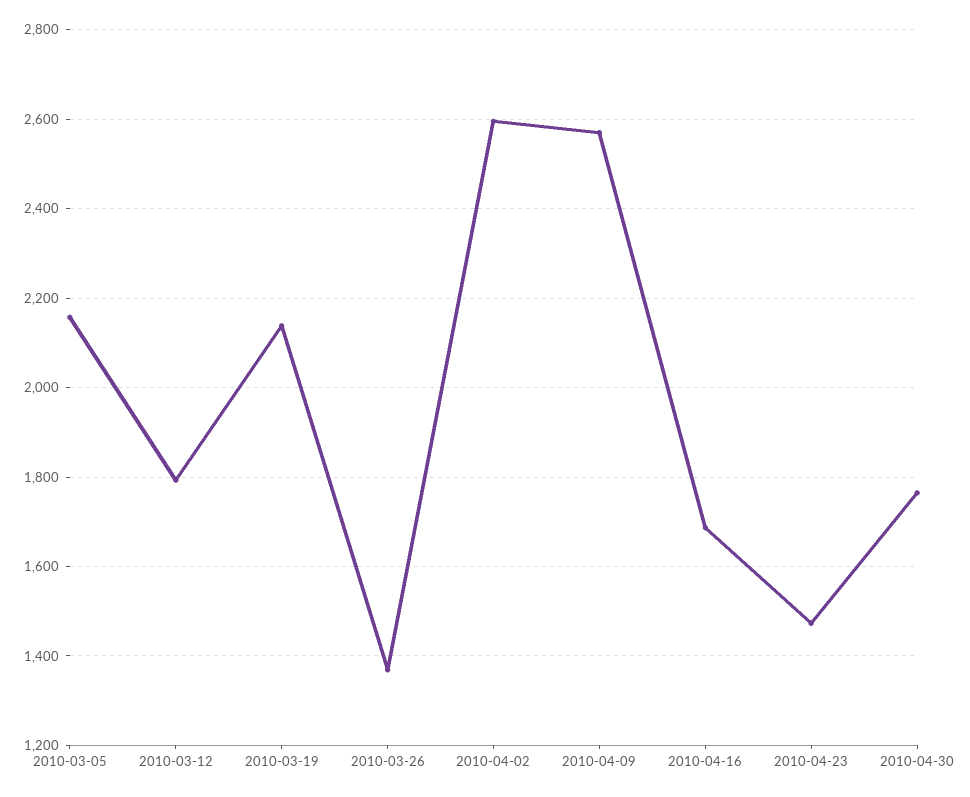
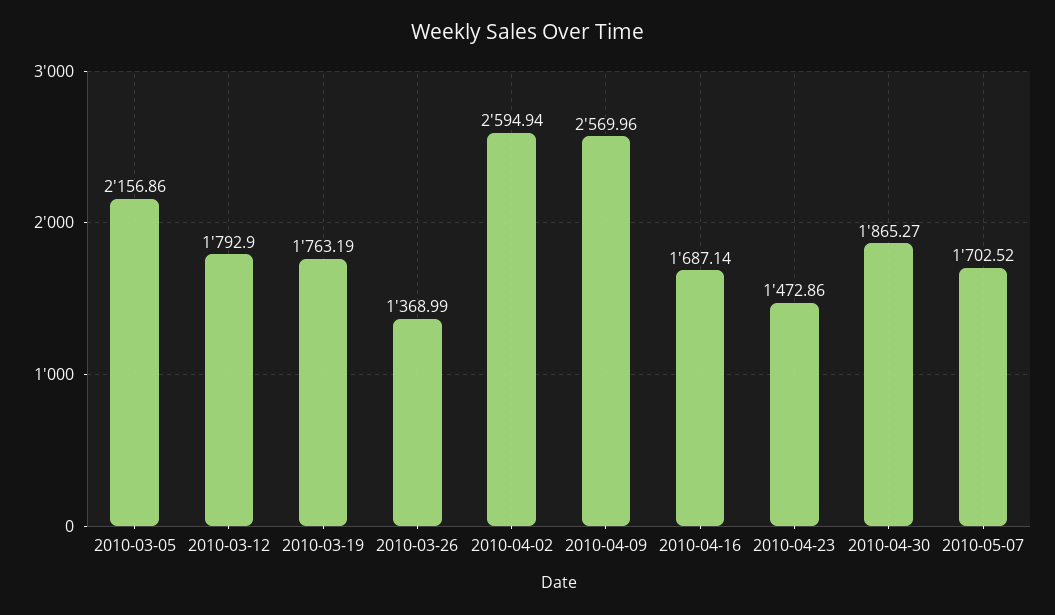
2010-03-19: 2140 -> 1763.19
2010-04-30: 1760 -> 1865.27
2010-05-07: none -> 1702.52

